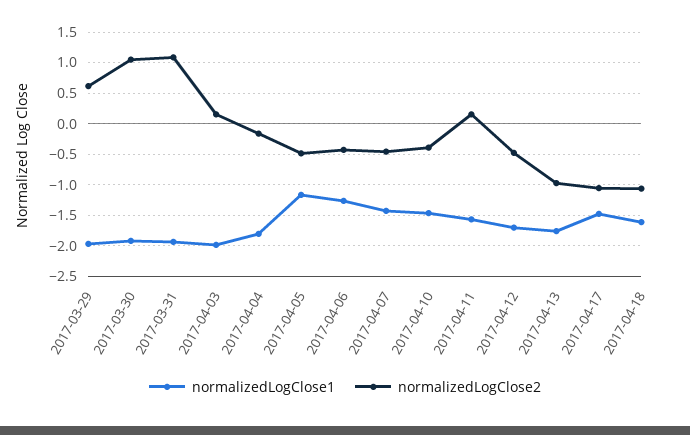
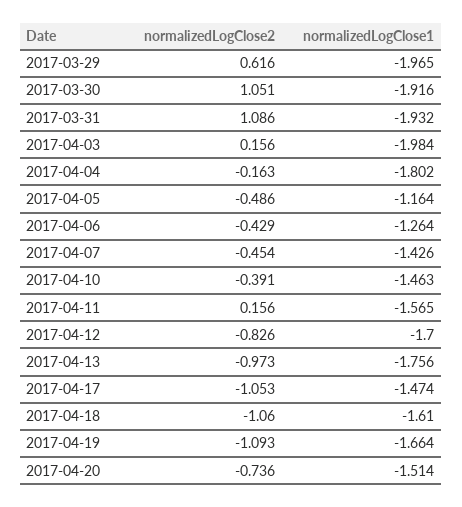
normalizedLogClose2, 2017-04-12: -0.5 -> -0.826
normalizedLogClose2, 2017-04-19: none -> -1.093
normalizedLogClose1, 2017-04-19: none -> -1.664
normalizedLogClose2, 2017-04-20: none -> -0.736
normalizedLogClose1, 2017-04-20: none -> -1.514

